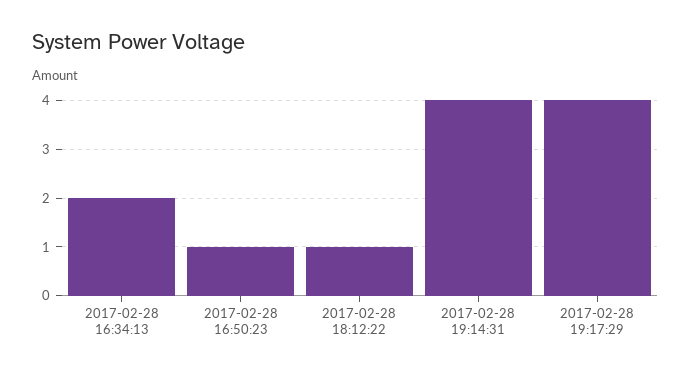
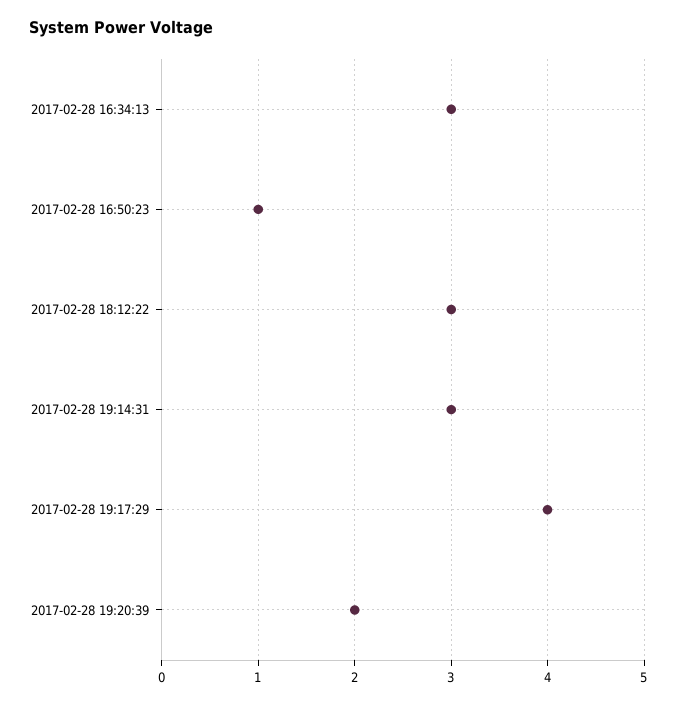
2017-02-28 16:34:13: 2 -> 3
2017-02-28 18:12:22: 1 -> 3
2017-02-28 19:14:31: 4 -> 3
2017-02-28 19:20:39: none -> 2

